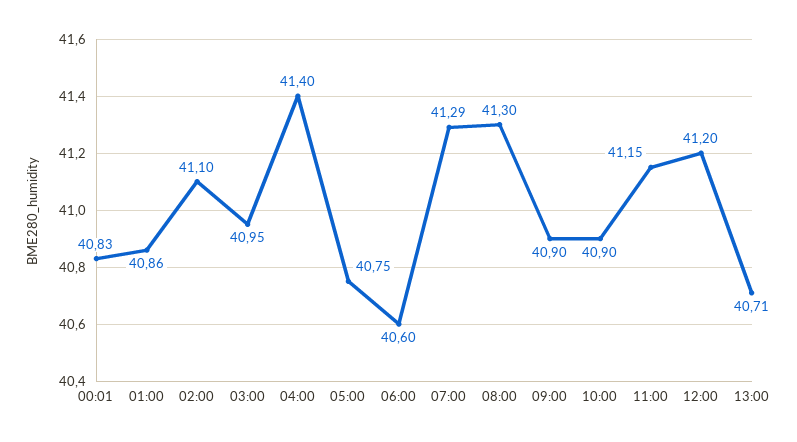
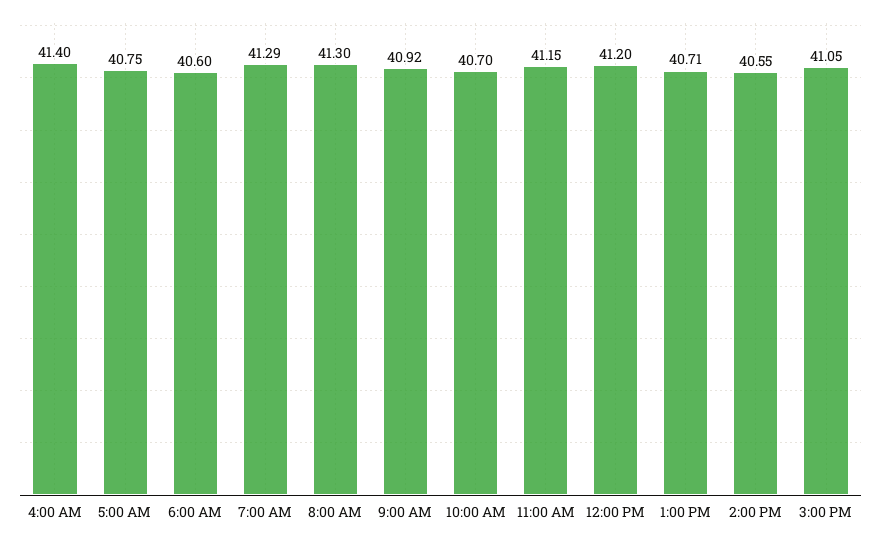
00:01: 40.83 -> none
01:00: 40.86 -> none
02:00: 41.1 -> none
03:00: 40.95 -> none
09:00: 40.9 -> 40.92
10:00: 40.9 -> 40.7
2:00 PM: none -> 40.55
3:00 PM: none -> 41.05

